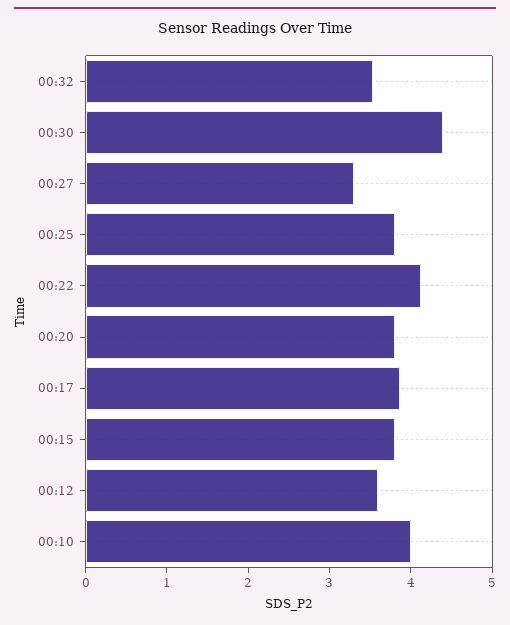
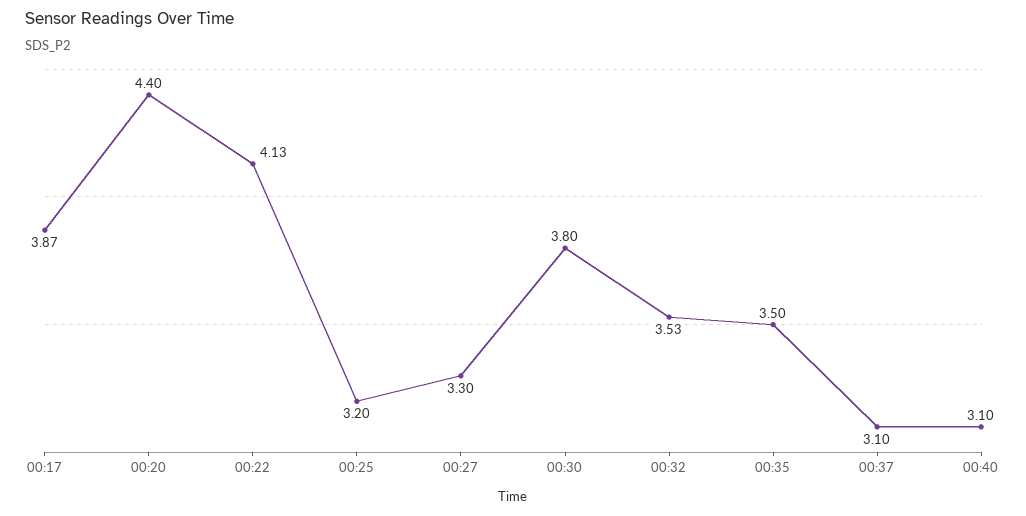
00:30: 4.4 -> 3.8
00:25: 3.8 -> 3.2
00:20: 3.8 -> 4.4
00:15: 3.8 -> none
00:12: 3.6 -> none
00:10: 4 -> none
00:35: none -> 3.5
00:37: none -> 3.1
00:40: none -> 3.1

